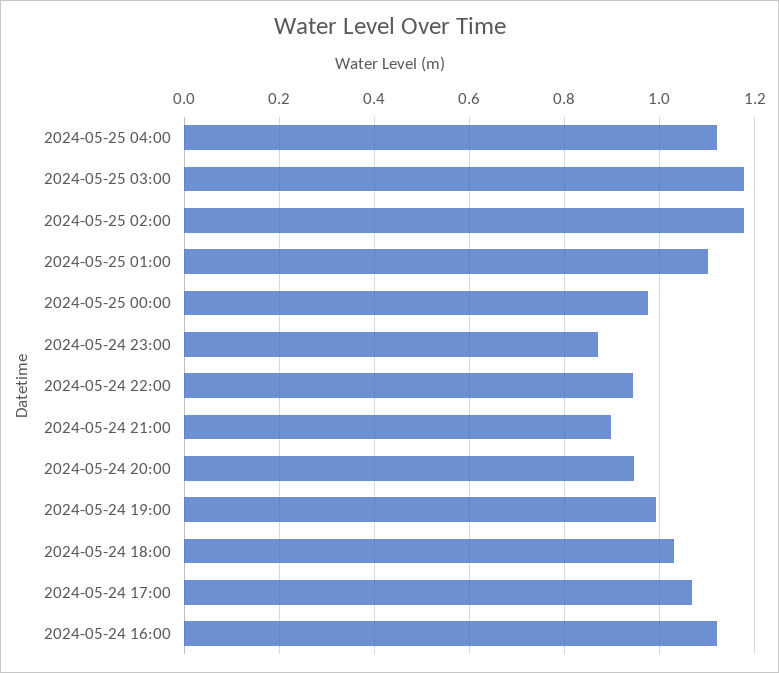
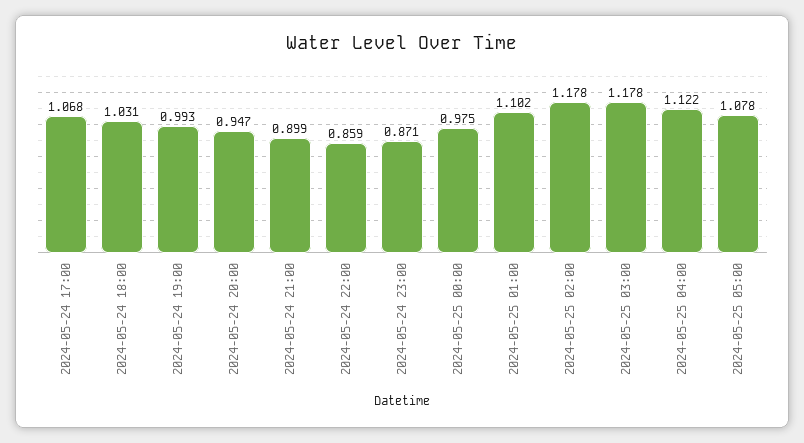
2024-05-24 22:00: 0.94 -> 0.859
2024-05-24 16:00: 1.12 -> none
2024-05-25 05:00: none -> 1.078

